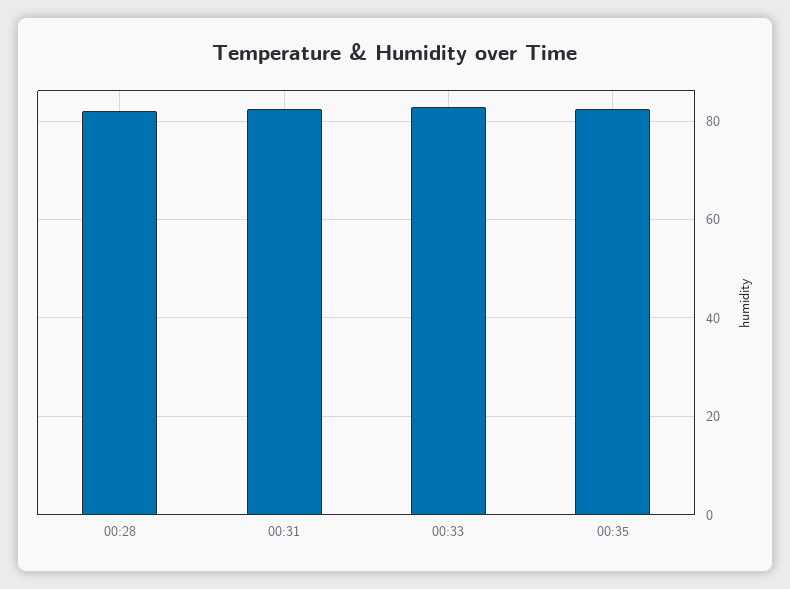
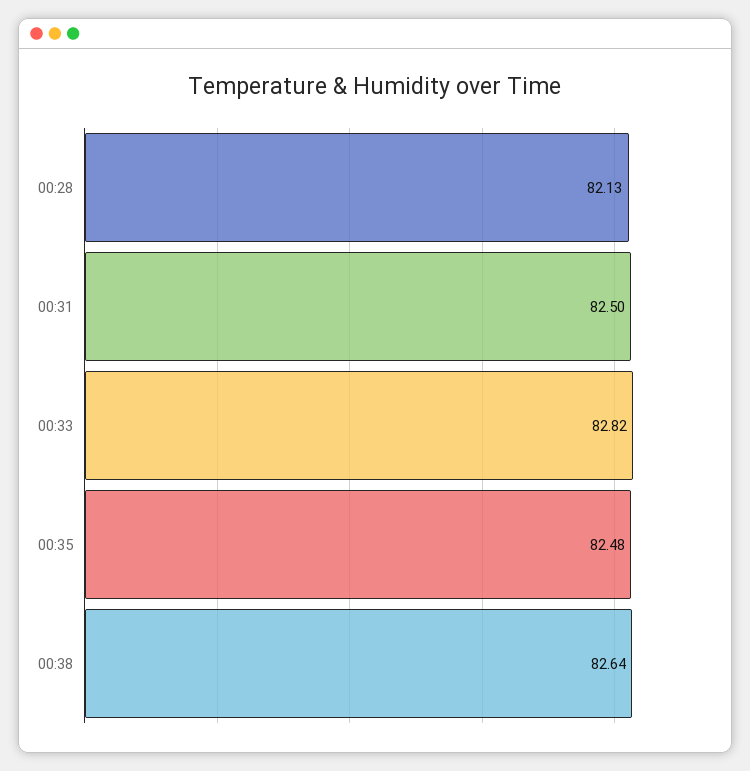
00:38: none -> 82.64

